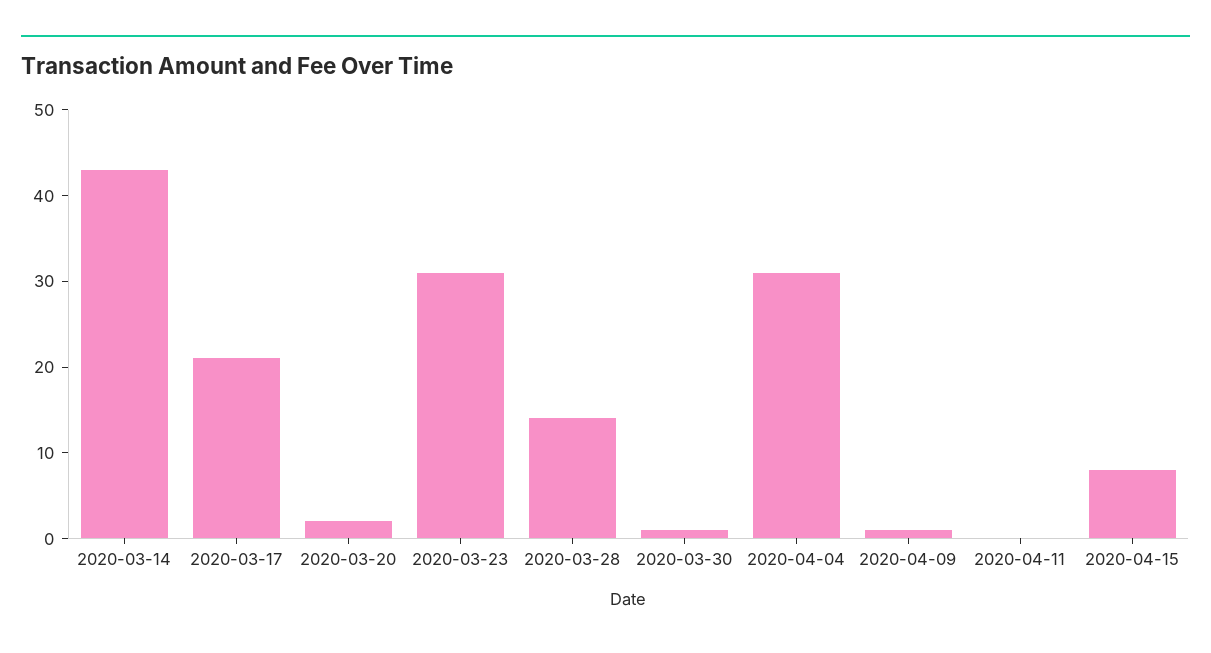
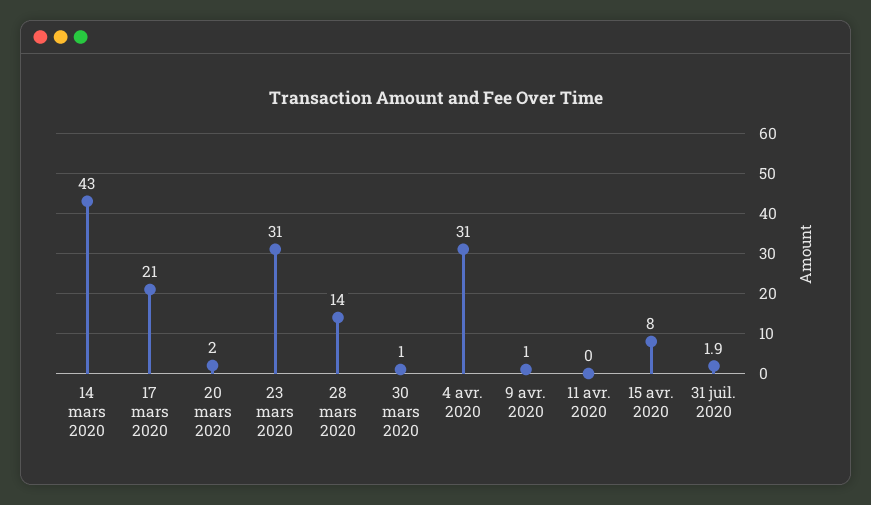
31 juil. 2020: none -> 1.9

